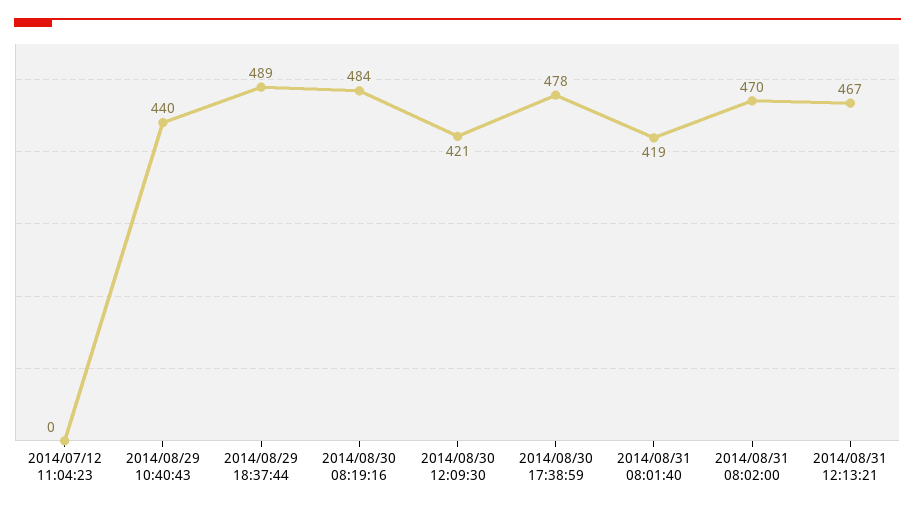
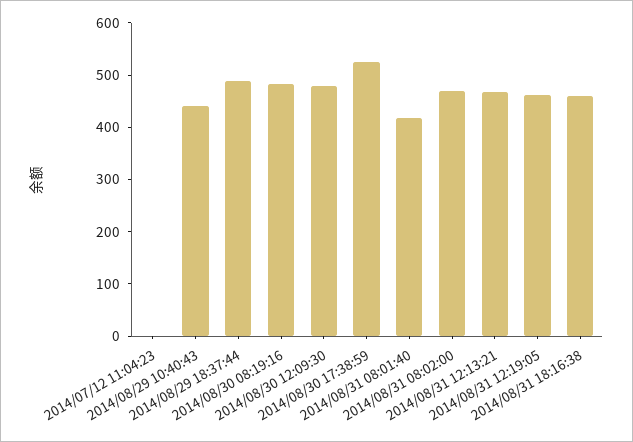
2014/08/30 12:09:30: 421 -> 480
2014/08/30 17:38:59: 478 -> 520
2014/08/31 12:19:05: none -> 460
2014/08/31 18:16:38: none -> 460

